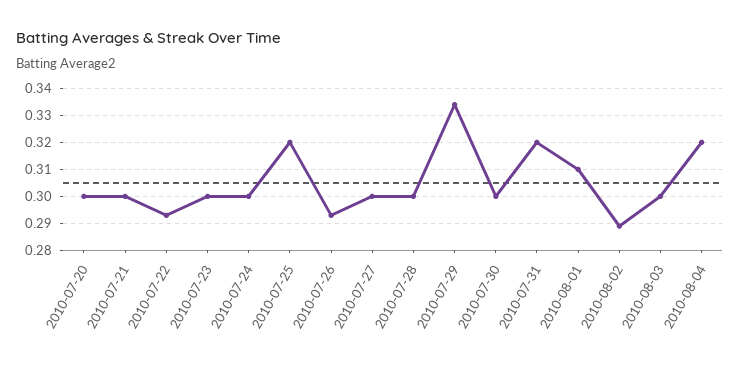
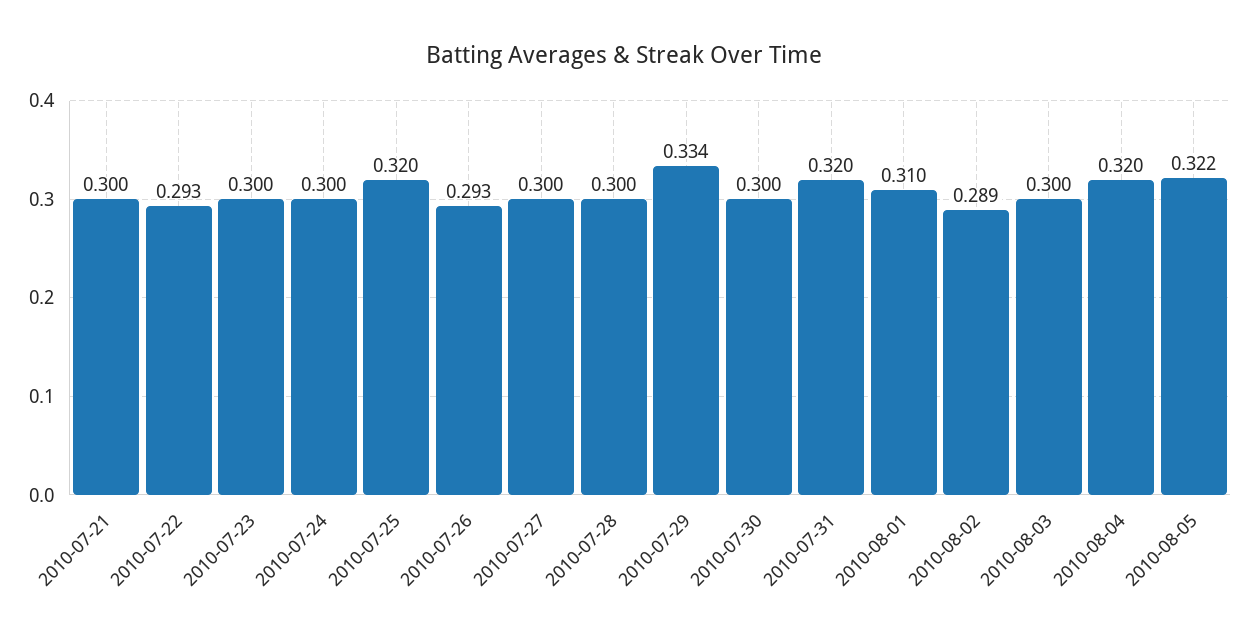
2010-07-20: 0.3 -> none
2010-08-05: none -> 0.322

